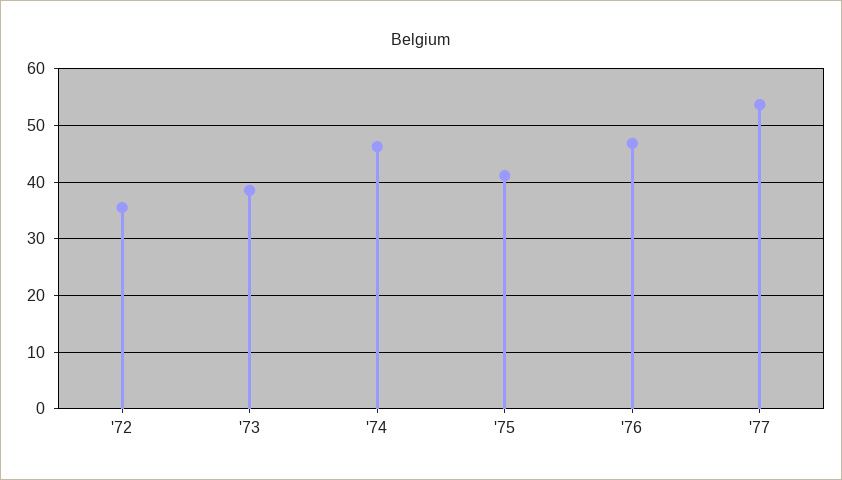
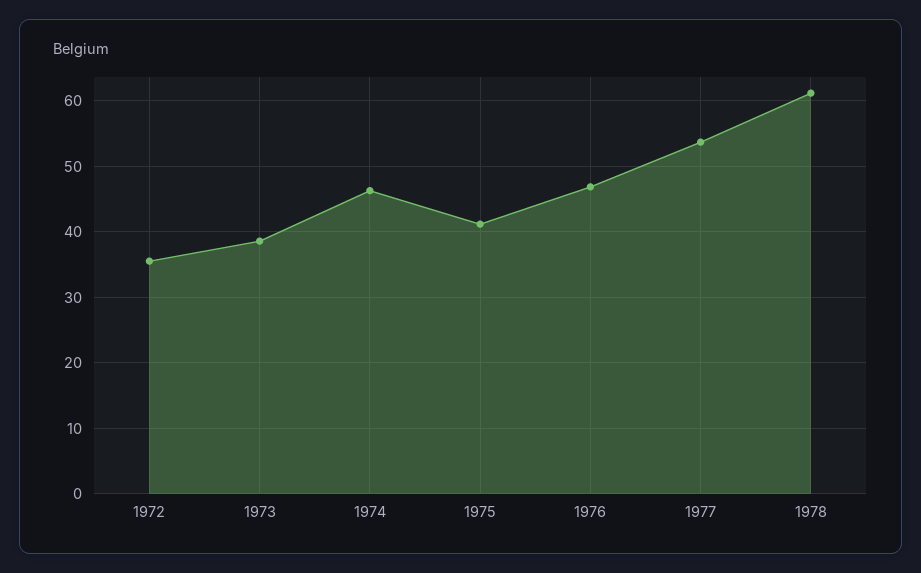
1978: none -> 61

